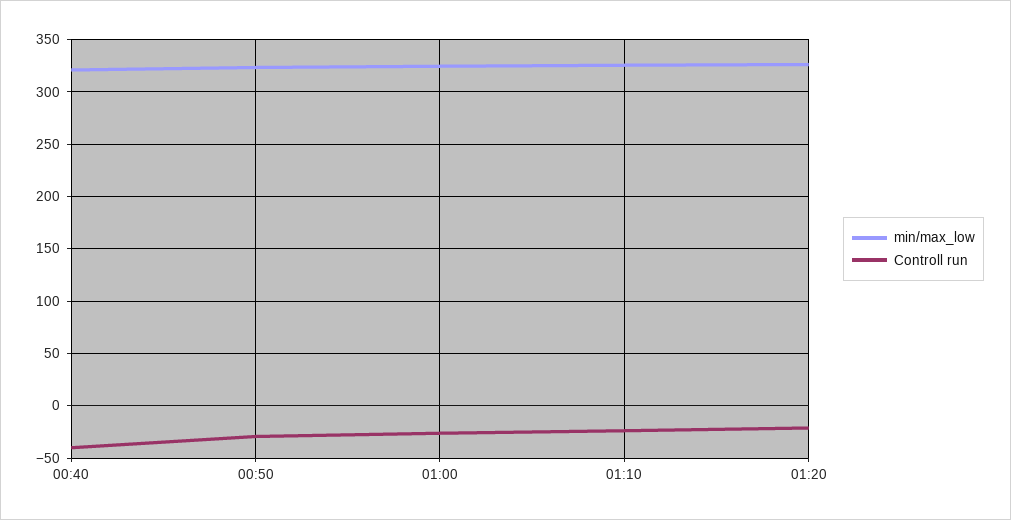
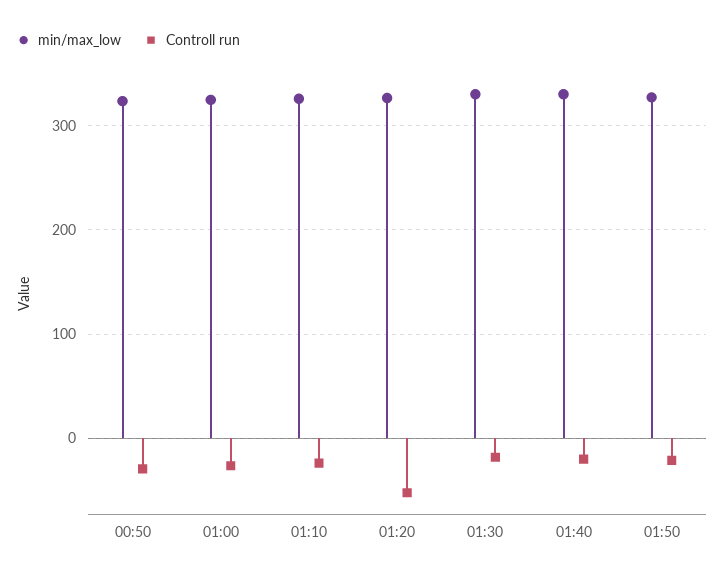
min/max_low, 00:40: 320 -> none
Controll run, 00:40: -40 -> none
Controll run, 01:20: -20 -> -50
min/max_low, 01:30: none -> 330
Controll run, 01:30: none -> -20
min/max_low, 01:40: none -> 330
Controll run, 01:40: none -> -20
min/max_low, 01:50: none -> 330
Controll run, 01:50: none -> -20

